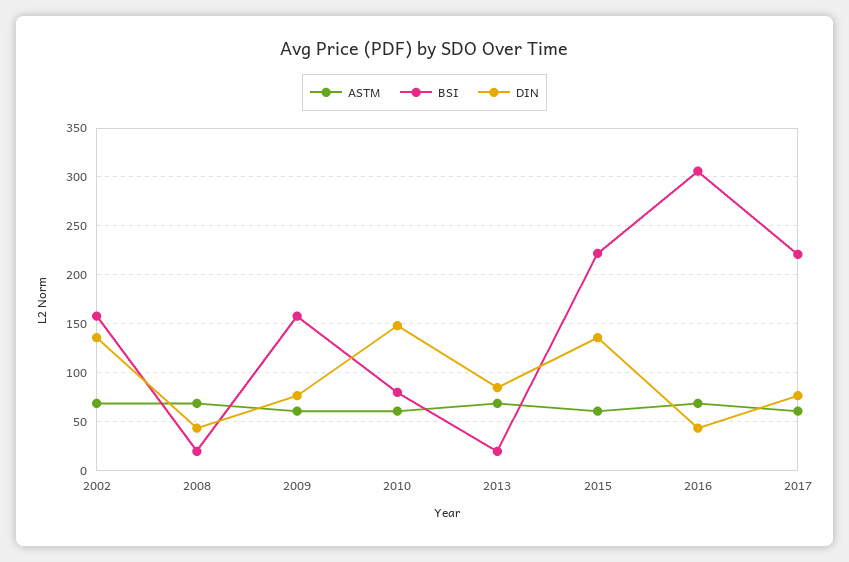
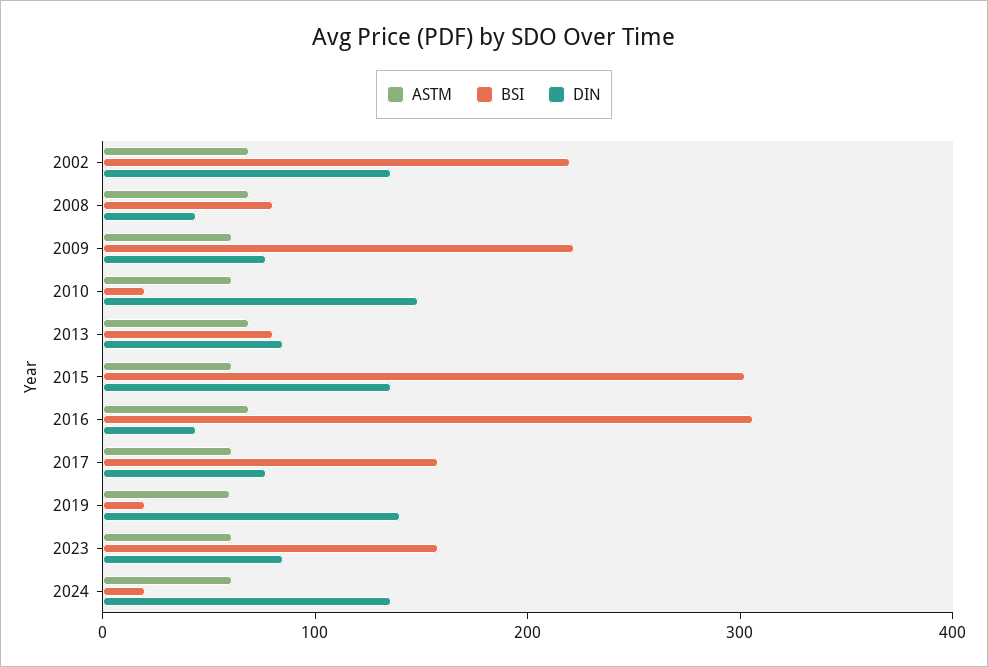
BSI, 2002: 160 -> 220
BSI, 2008: 20 -> 80
BSI, 2009: 160 -> 220
BSI, 2010: 80 -> 20
BSI, 2013: 20 -> 80
BSI, 2015: 220 -> 300
BSI, 2017: 220 -> 160
ASTM, 2019: none -> 60
BSI, 2019: none -> 20
DIN, 2019: none -> 140
ASTM, 2023: none -> 60
BSI, 2023: none -> 160
DIN, 2023: none -> 80
ASTM, 2024: none -> 60
BSI, 2024: none -> 20
DIN, 2024: none -> 140

